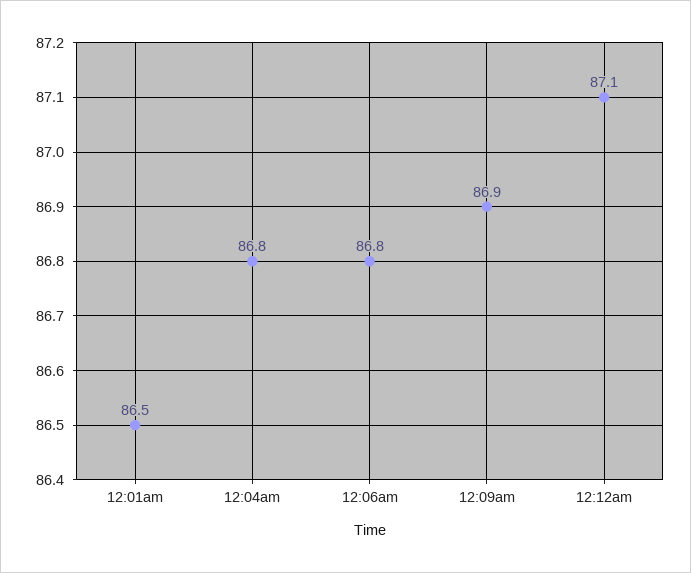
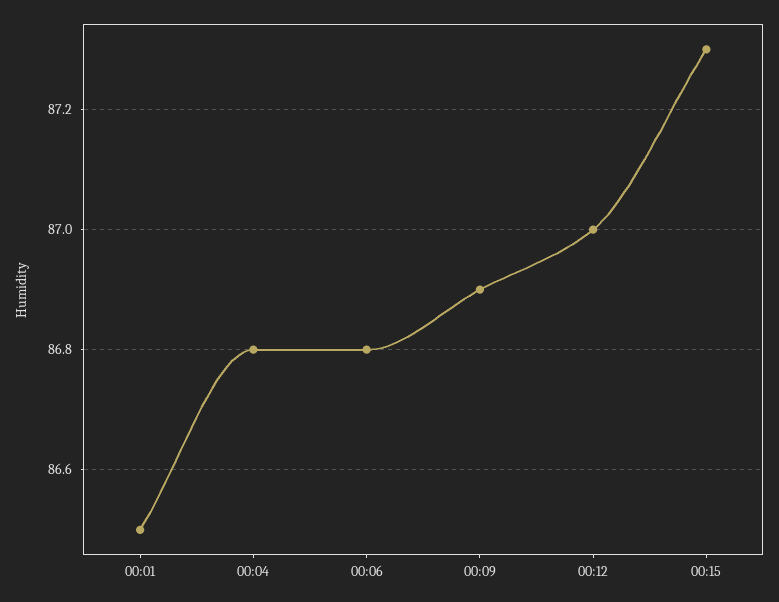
12:12am: 87.1 -> 87
00:15: none -> 87.3

